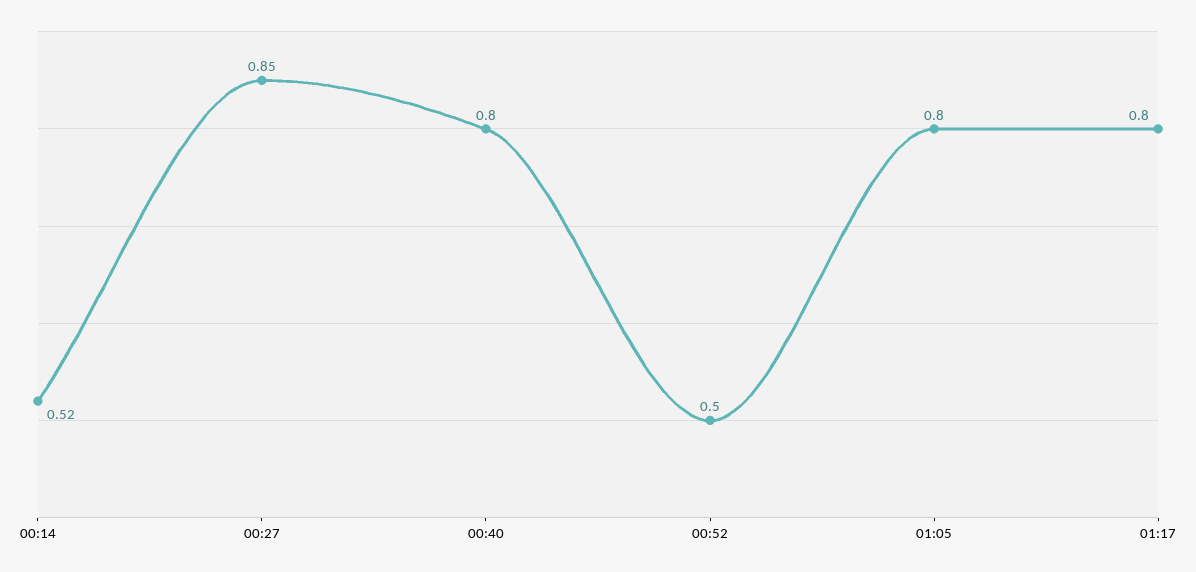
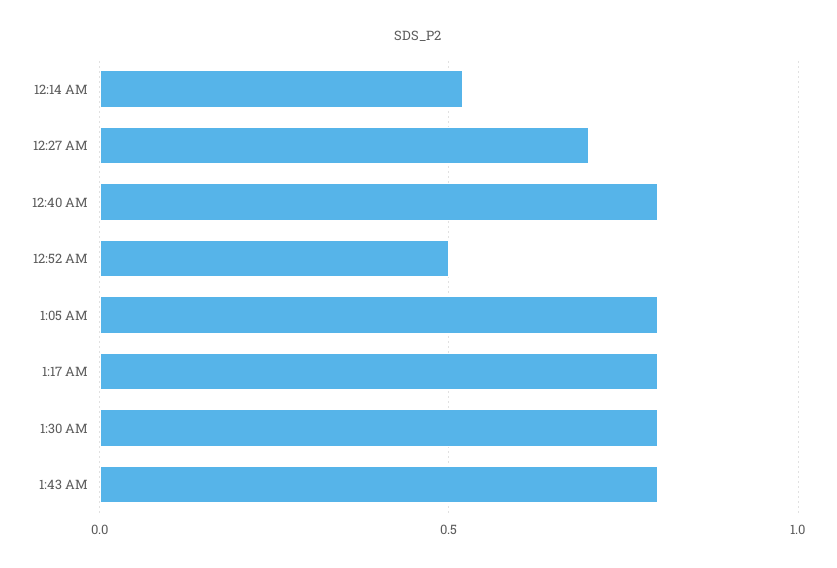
00:27: 0.85 -> 0.7
1:30 AM: none -> 0.8
1:43 AM: none -> 0.8

